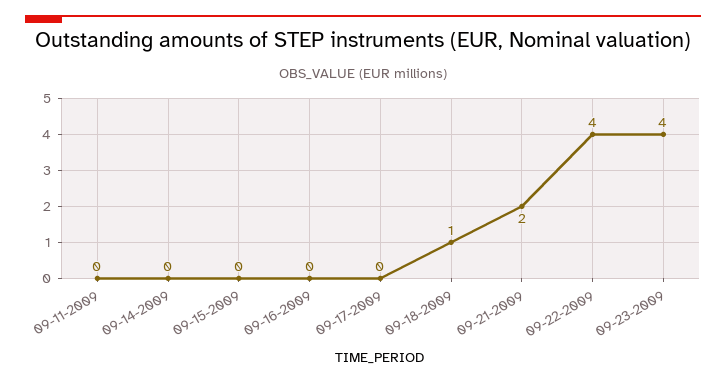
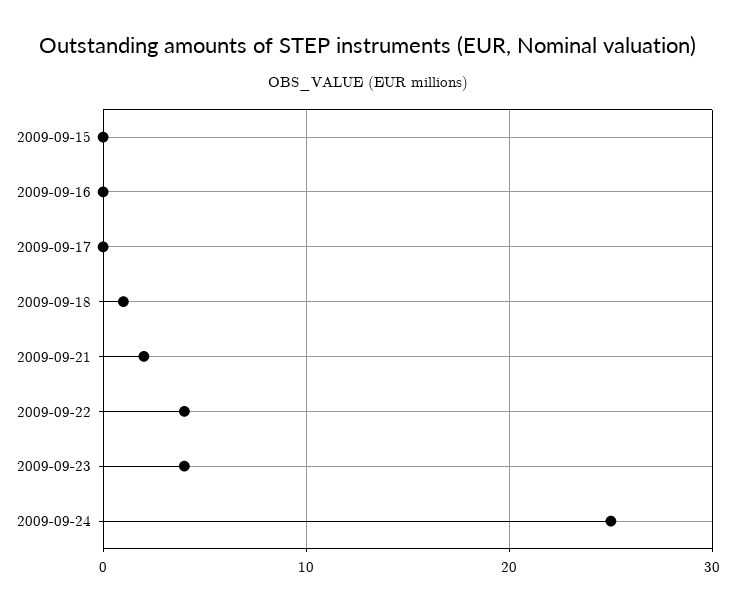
09-11-2009: 0 -> none
09-14-2009: 0 -> none
2009-09-24: none -> 25

